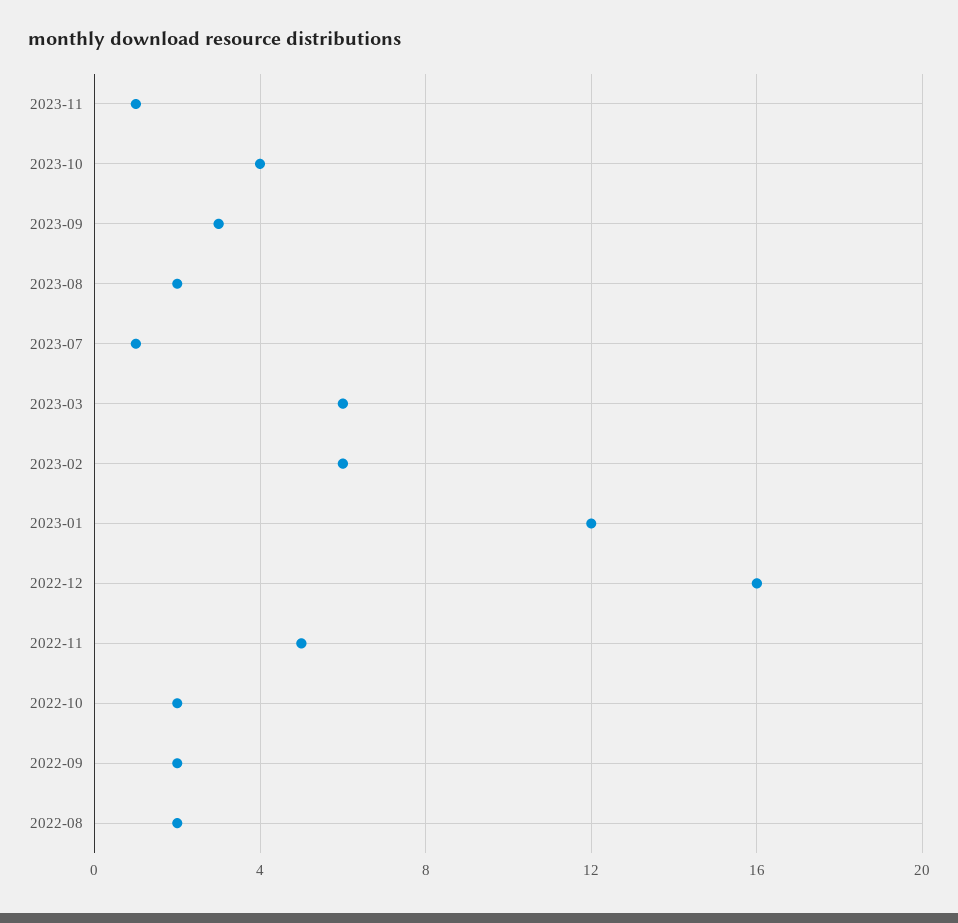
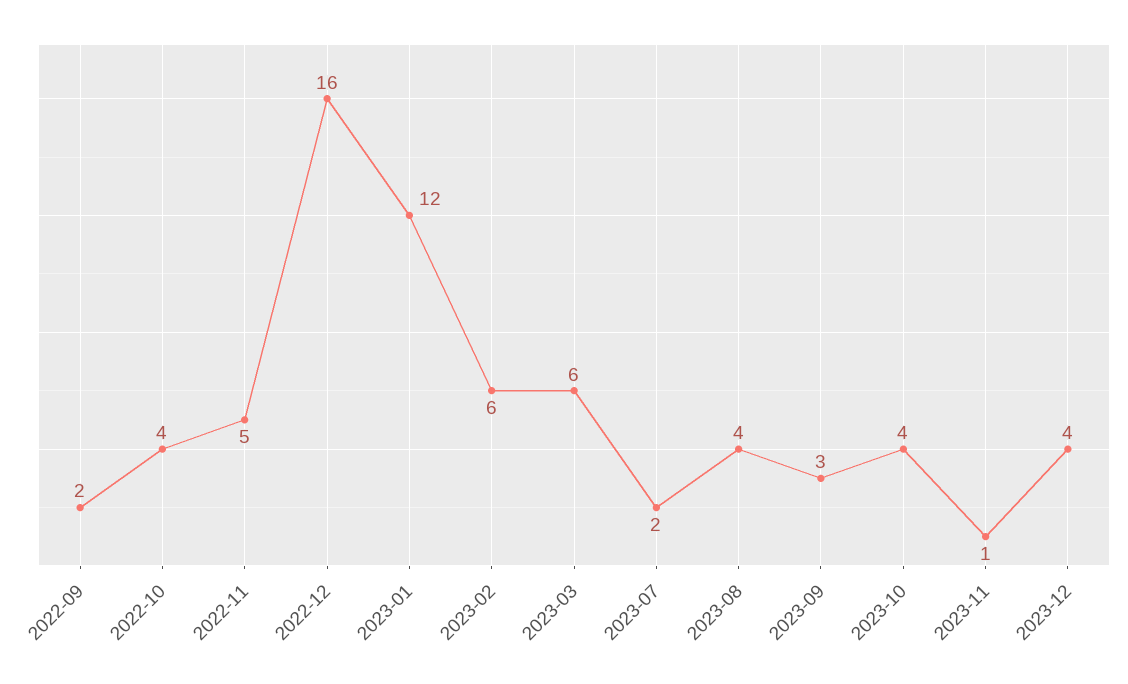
2023-08: 2 -> 4
2023-07: 1 -> 2
2022-10: 2 -> 4
2022-08: 2 -> none
2023-12: none -> 4

